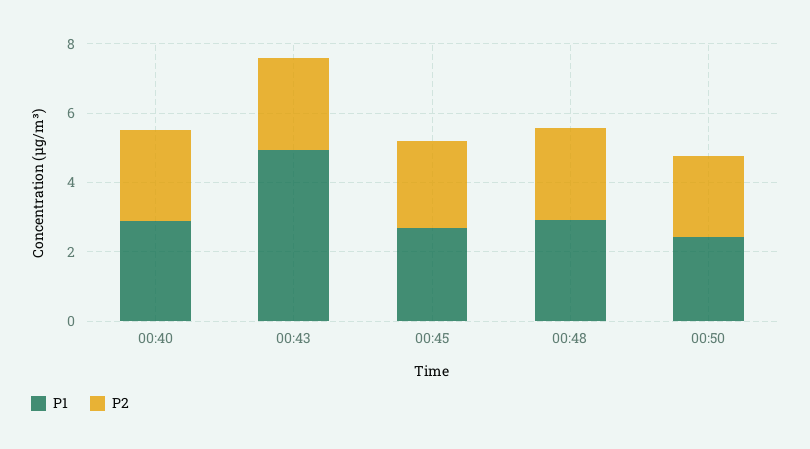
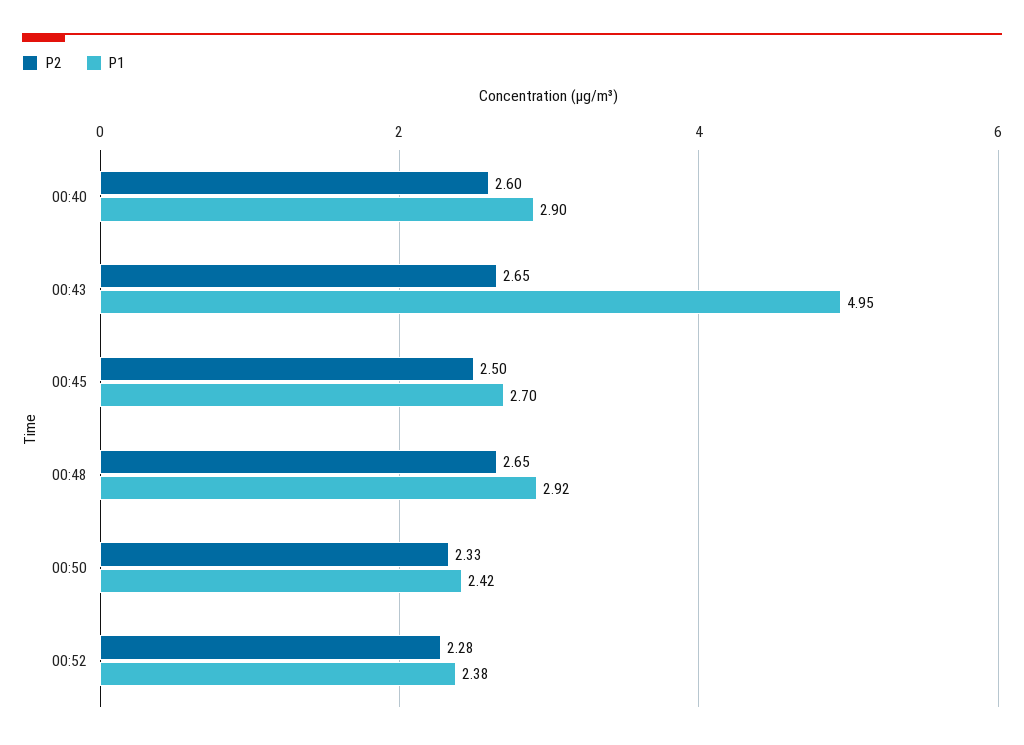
P2, 00:52: none -> 2.28
P1, 00:52: none -> 2.38

